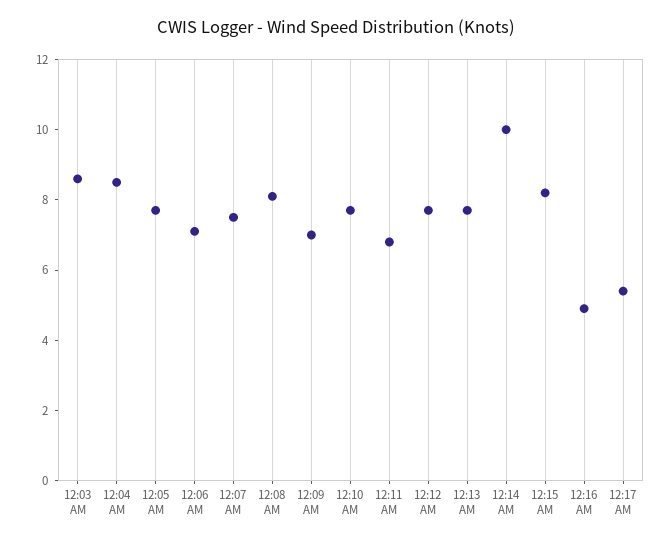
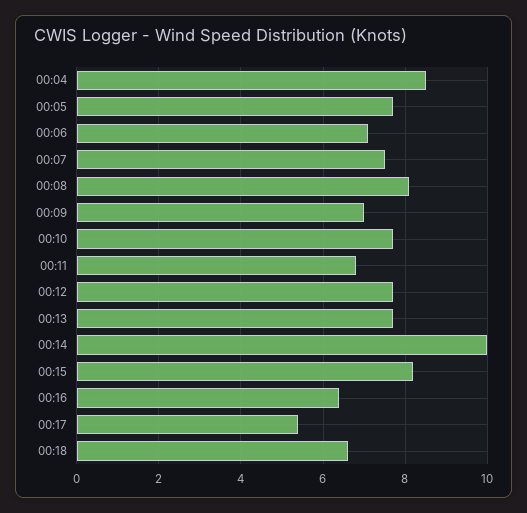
12:03 AM: 8.5 -> none
12:16 AM: 5 -> 6.5
00:18: none -> 6.5

